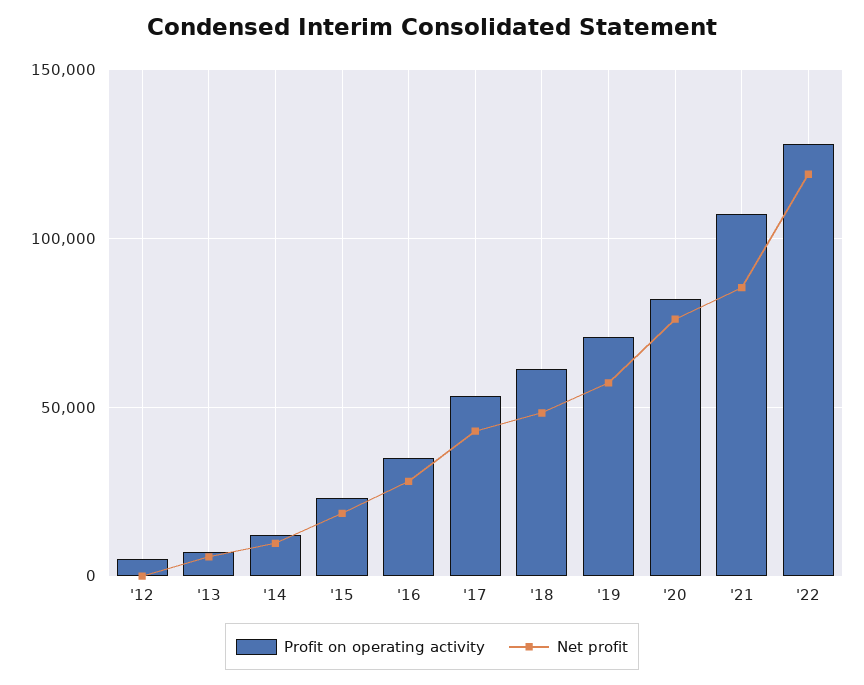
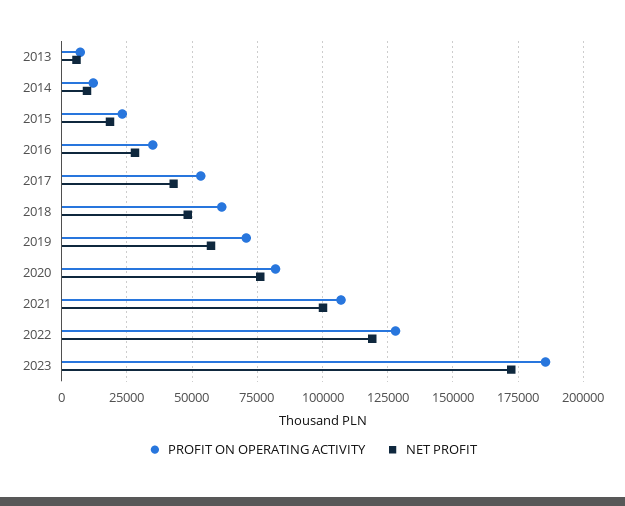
Profit on operating activity, '12: 5000 -> none
Net profit, '12: 0 -> none
Net profit, '21: 85000 -> 100000
Profit on operating activity, 2023: none -> 185000
Net profit, 2023: none -> 172500

